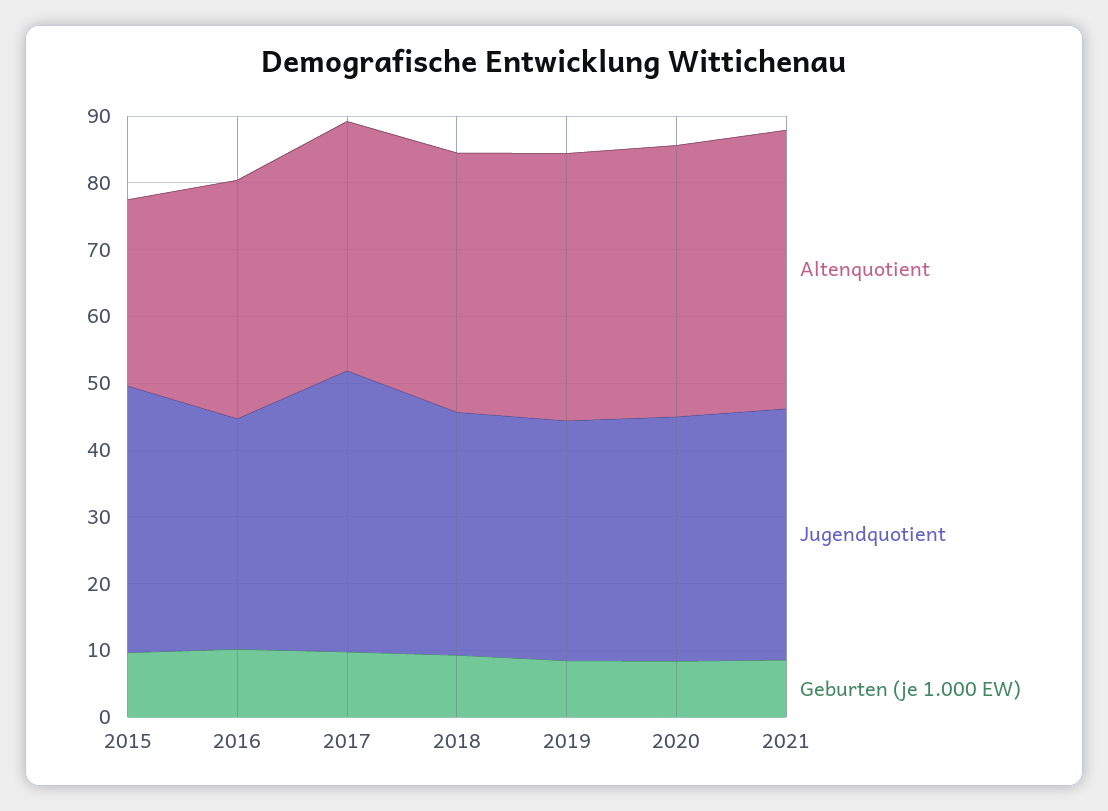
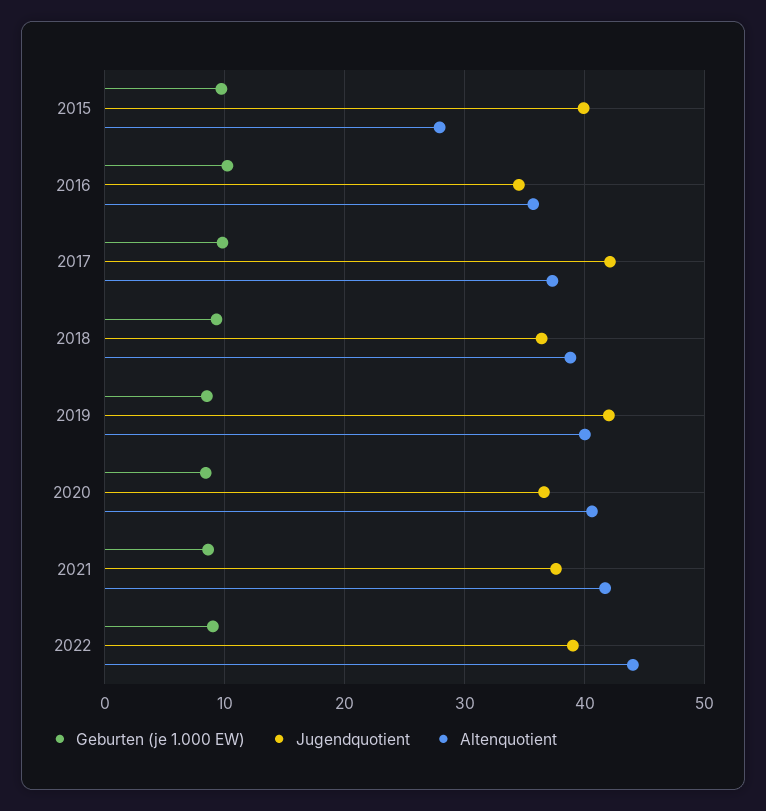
Jugendquotient, 2019: 36 -> 42
Geburten (je 1.000 EW), 2022: none -> 9
Jugendquotient, 2022: none -> 39
Altenquotient, 2022: none -> 44

